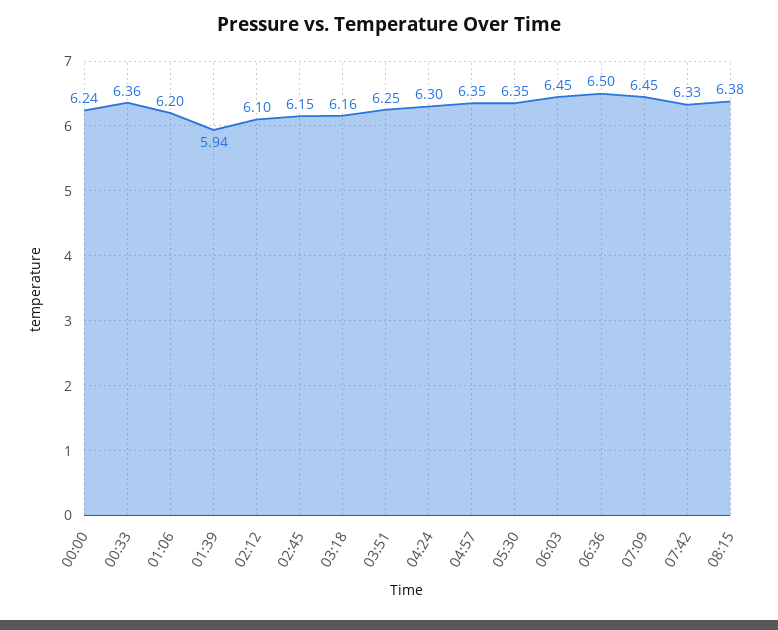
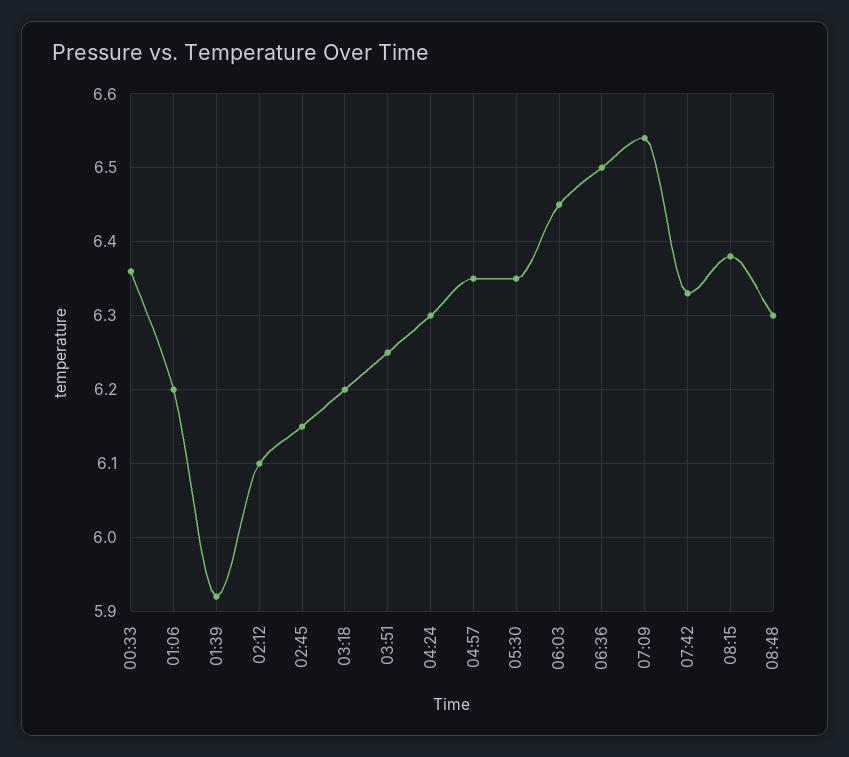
00:00: 6.24 -> none
01:39: 5.94 -> 5.92
03:18: 6.16 -> 6.2
07:09: 6.45 -> 6.54
08:48: none -> 6.3

